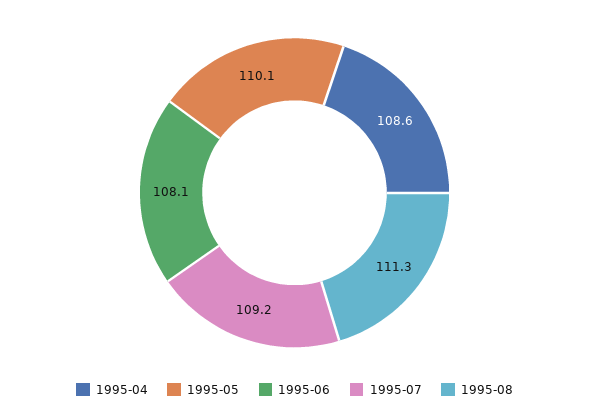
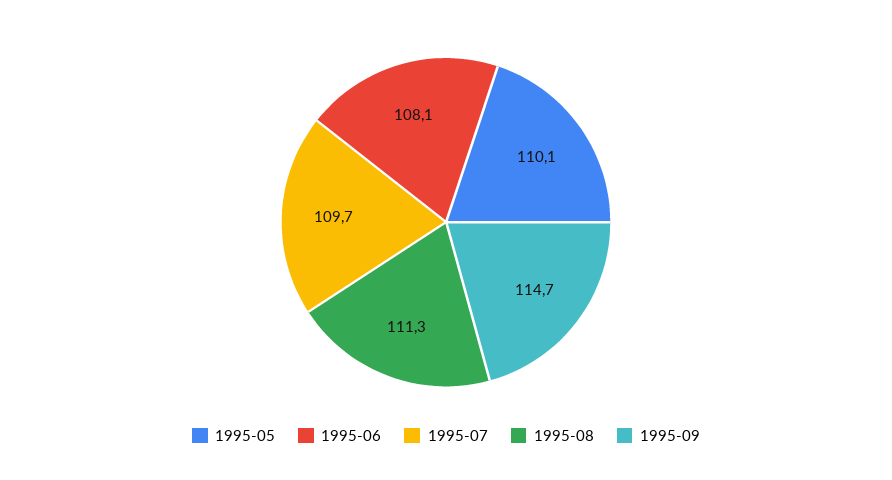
1995-04: 108.6 -> none
1995-07: 109.2 -> 109.7
1995-09: none -> 114.7

